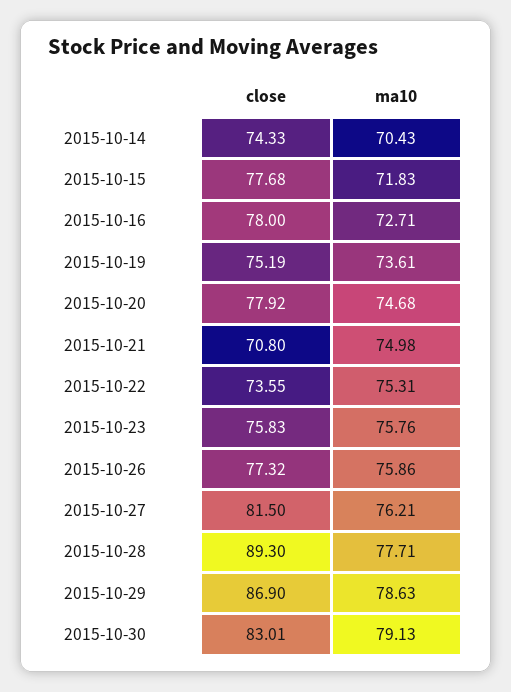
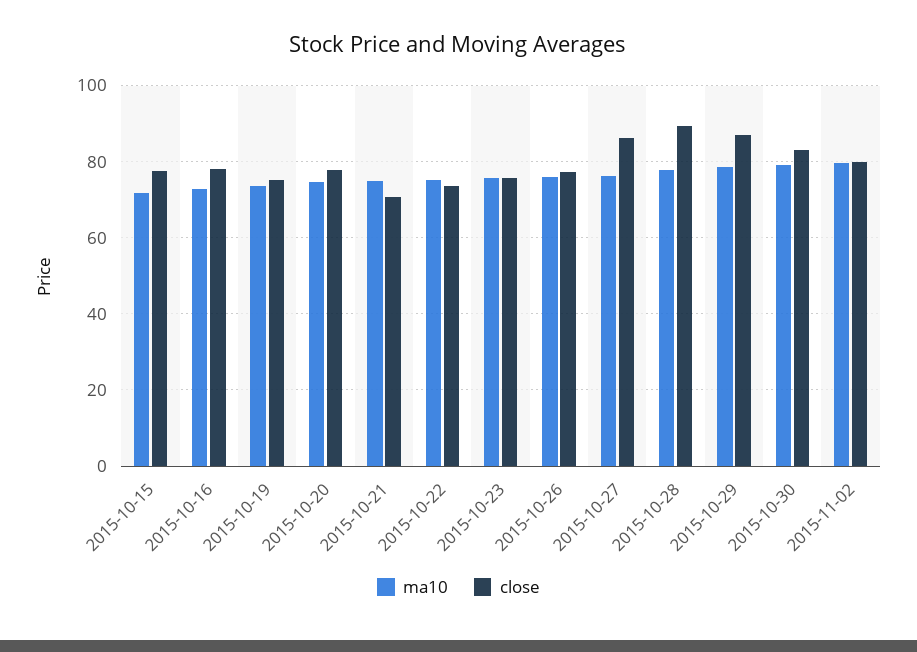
close, 2015-10-14: 74.33 -> none
ma10, 2015-10-14: 70.43 -> none
close, 2015-10-27: 81.5 -> 86
ma10, 2015-11-02: none -> 80
close, 2015-11-02: none -> 80

